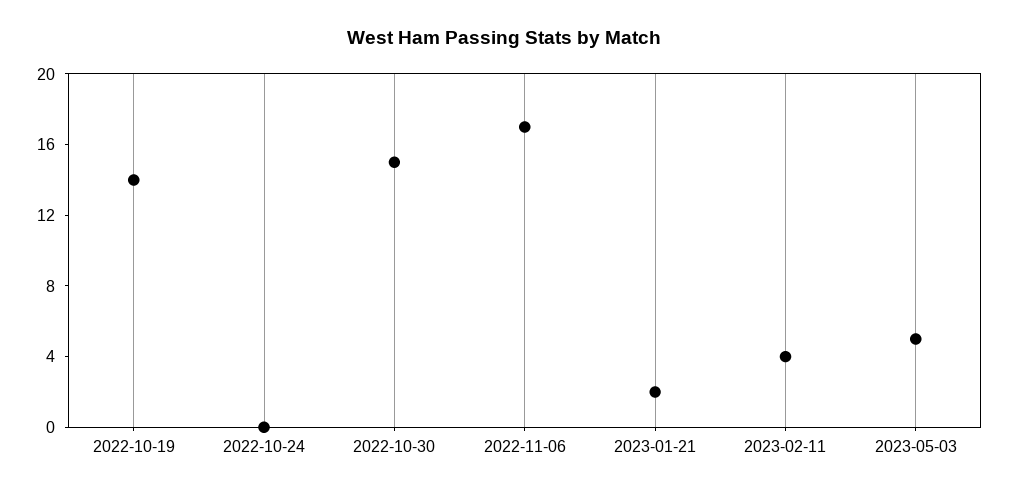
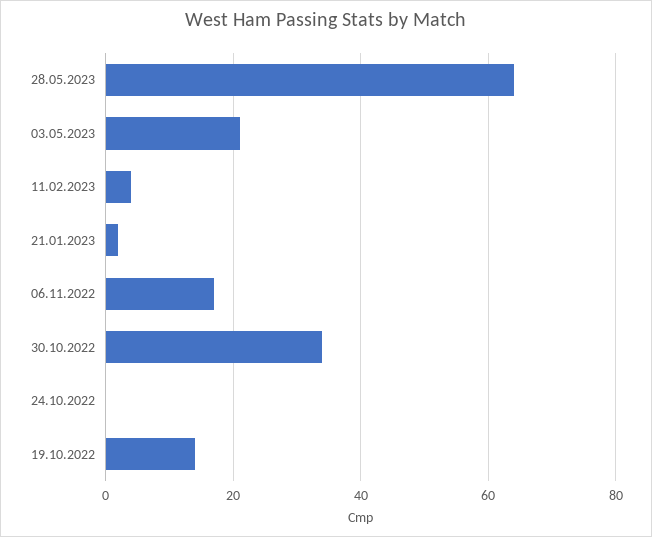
2022-10-30: 15 -> 35
2023-05-03: 5 -> 20
28.05.2023: none -> 65

